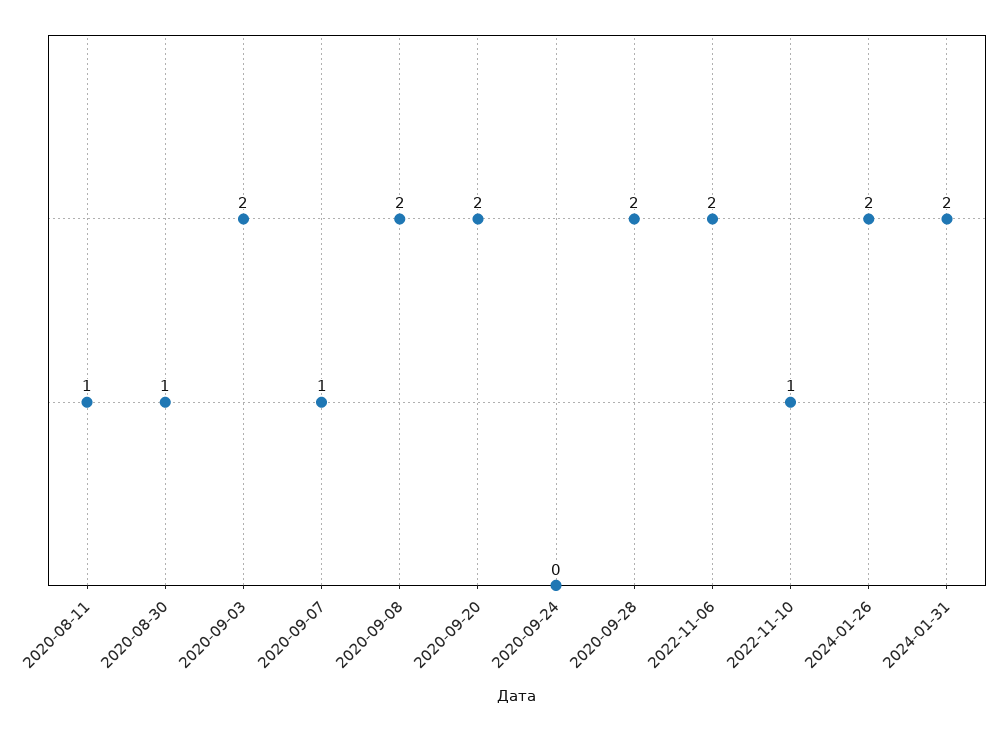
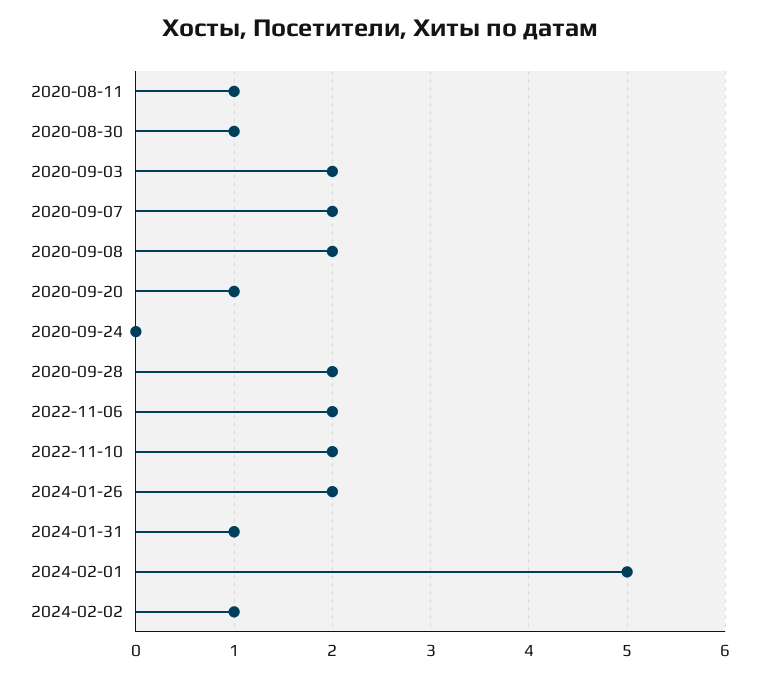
2020-09-07: 1 -> 2
2020-09-20: 2 -> 1
2022-11-10: 1 -> 2
2024-01-31: 2 -> 1
2024-02-01: none -> 5
2024-02-02: none -> 1

